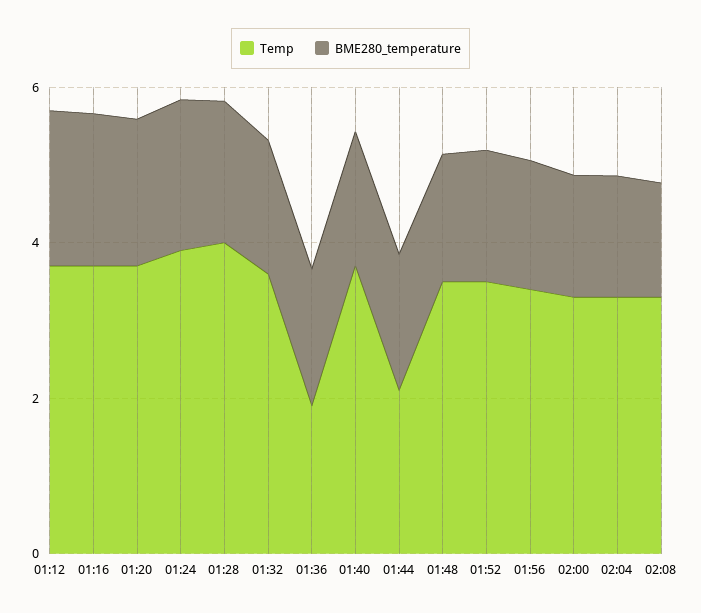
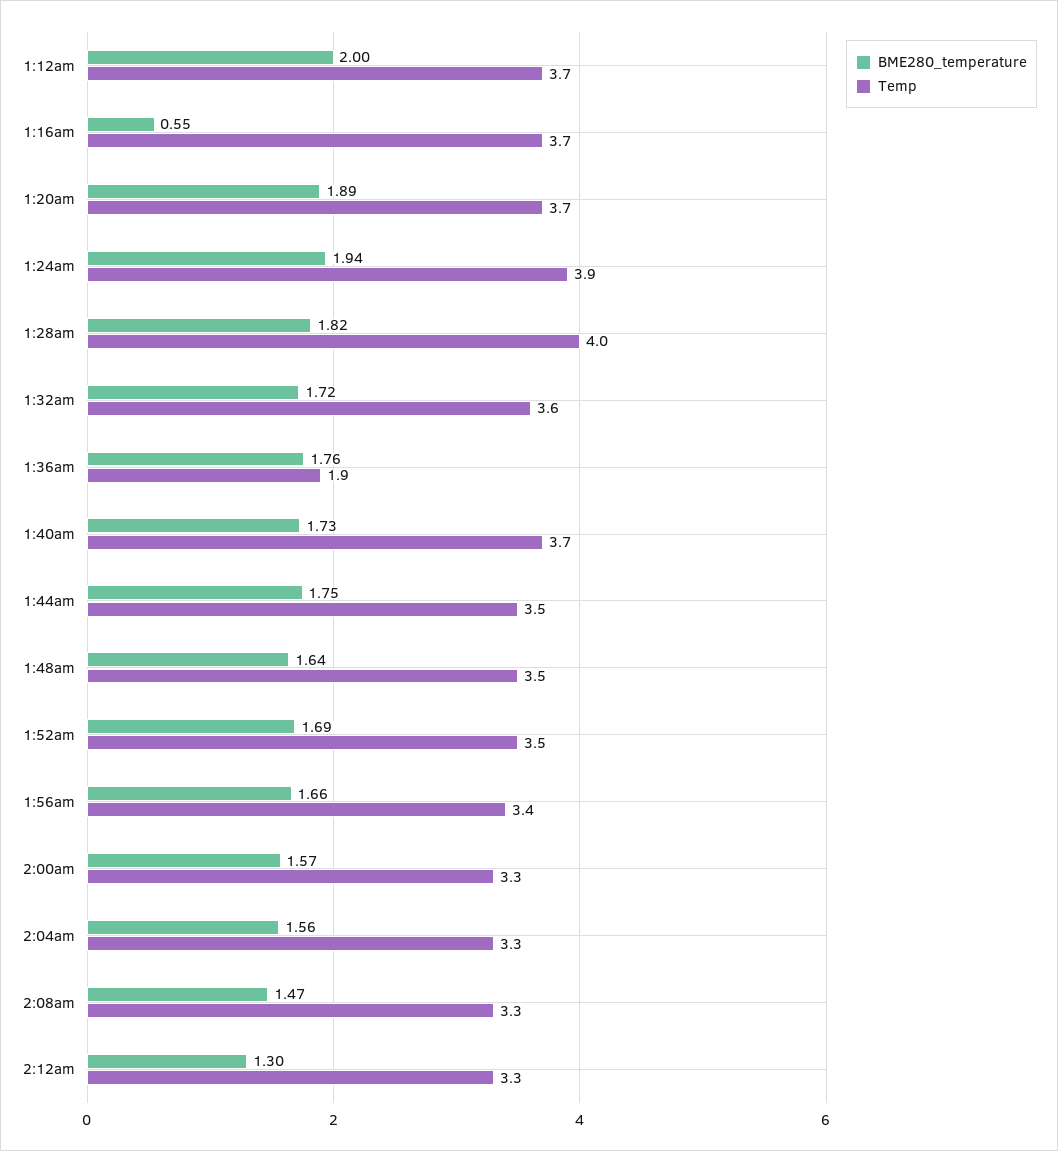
BME280_temperature, 01:16: 2 -> 0.55
Temp, 01:44: 2 -> 3.5
BME280_temperature, 2:12am: none -> 1.3
Temp, 2:12am: none -> 3.3

